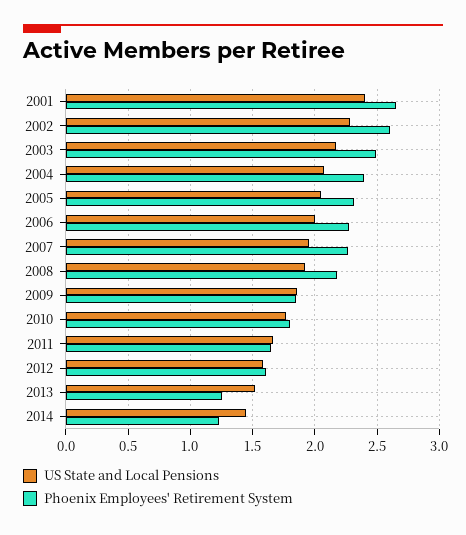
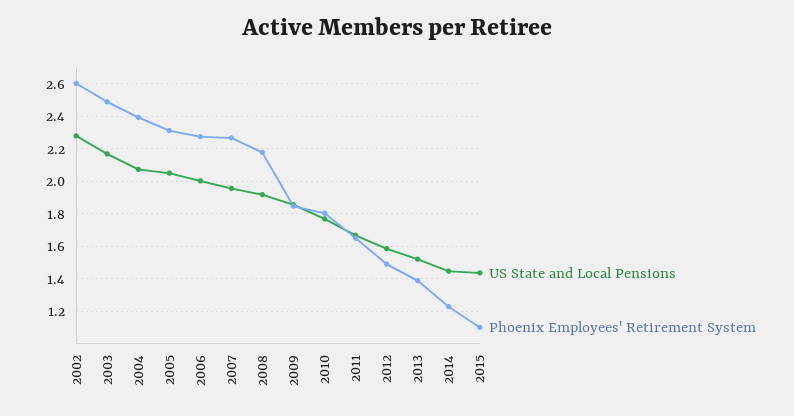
US State and Local Pensions, 2001: 2.4 -> none
Phoenix Employees' Retirement System, 2001: 2.65 -> none
Phoenix Employees' Retirement System, 2012: 1.6 -> 1.5
Phoenix Employees' Retirement System, 2013: 1.25 -> 1.4
US State and Local Pensions, 2015: none -> 1.45
Phoenix Employees' Retirement System, 2015: none -> 1.1

